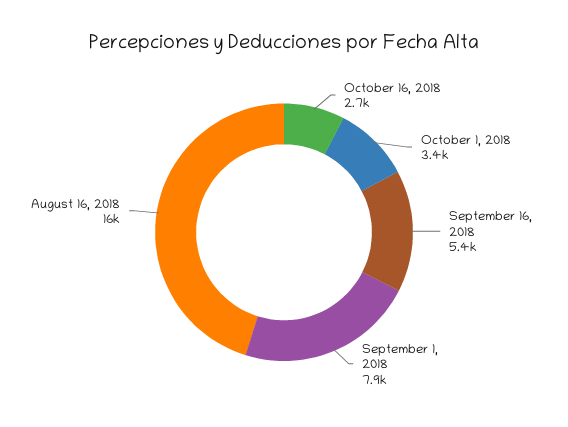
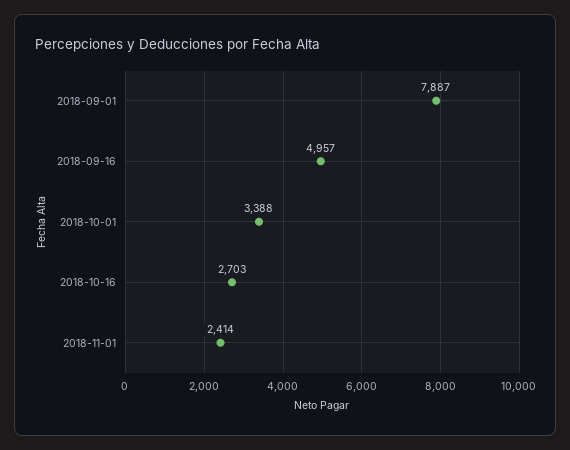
September 16, 2018: 5400 -> 4957
August 16, 2018: 16000 -> none
2018-11-01: none -> 2414

